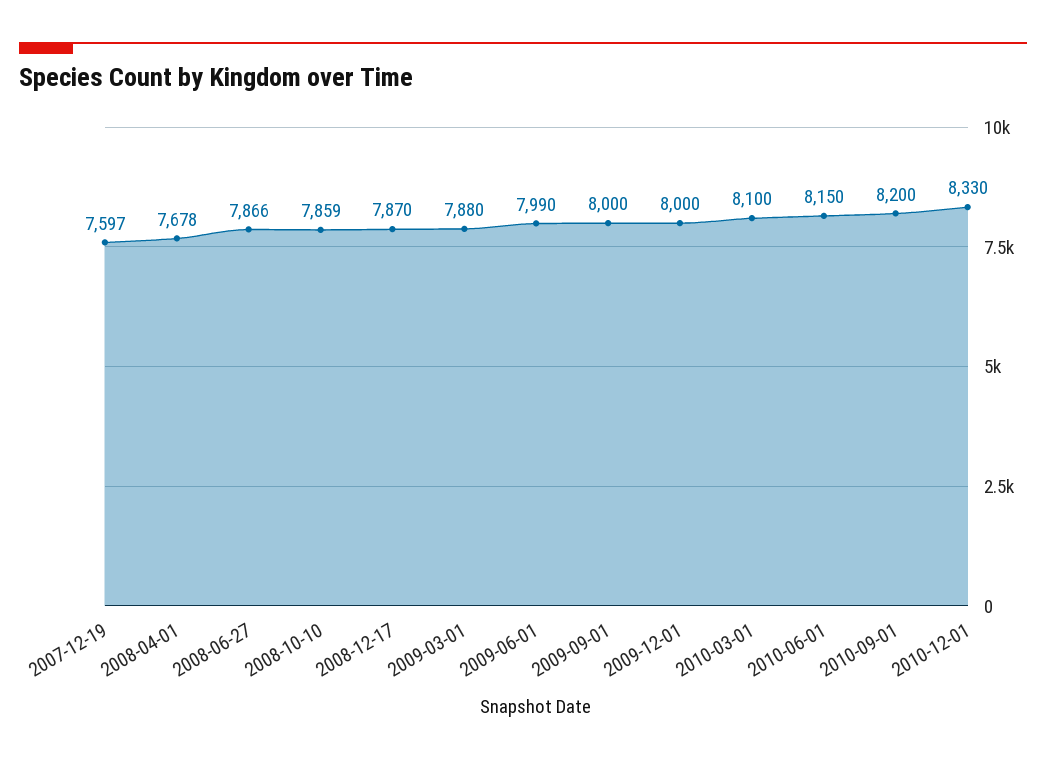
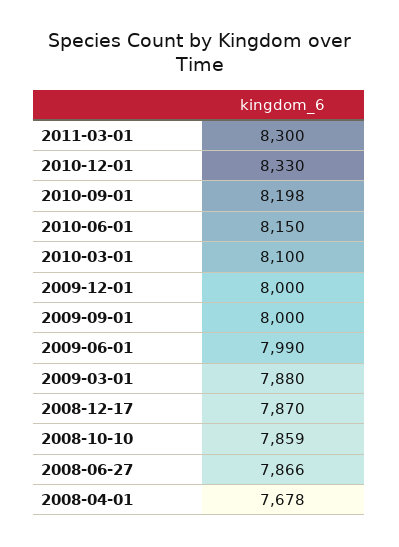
2007-12-19: 7597 -> none
2010-09-01: 8200 -> 8198
2011-03-01: none -> 8300

